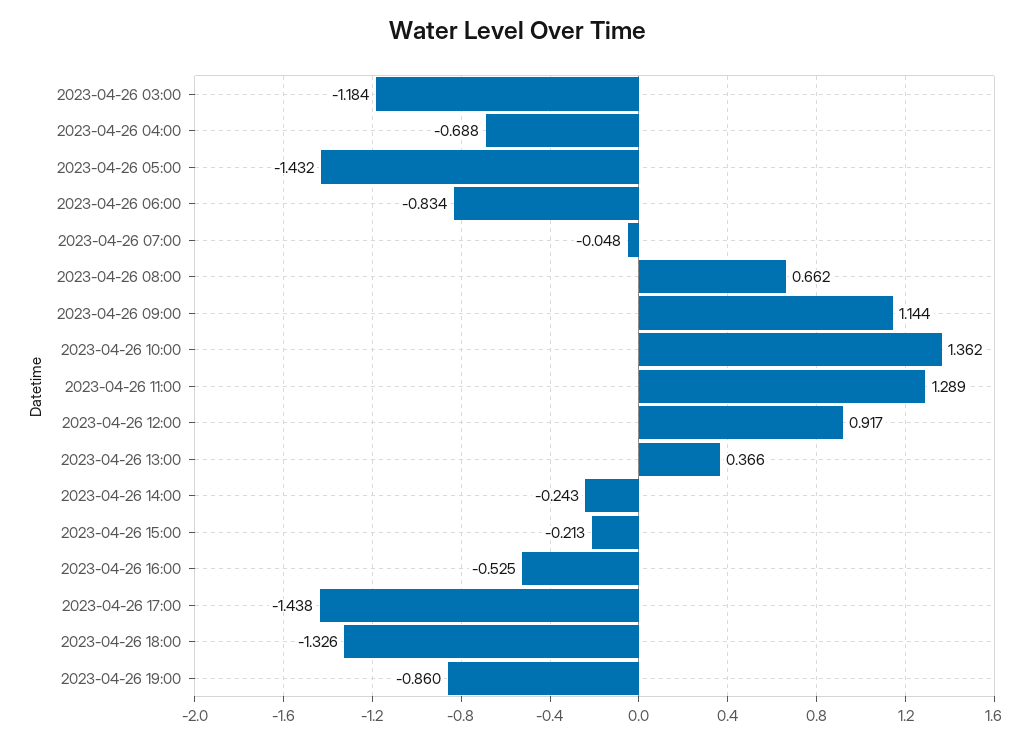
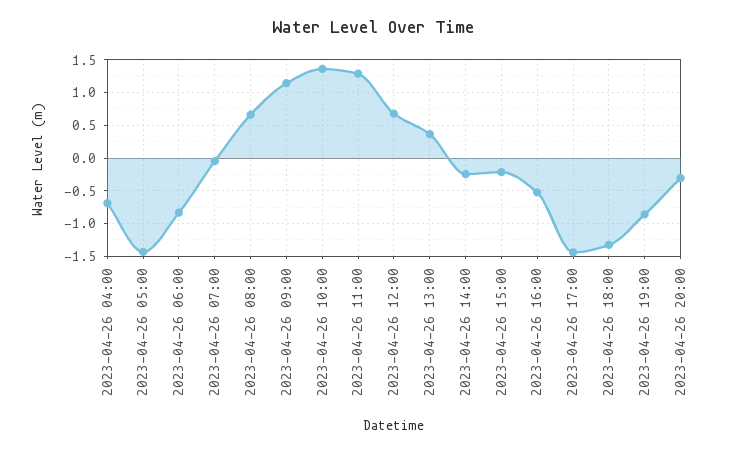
2023-04-26 03:00: -1.184 -> none
2023-04-26 12:00: 0.917 -> 0.7
2023-04-26 20:00: none -> -0.3

